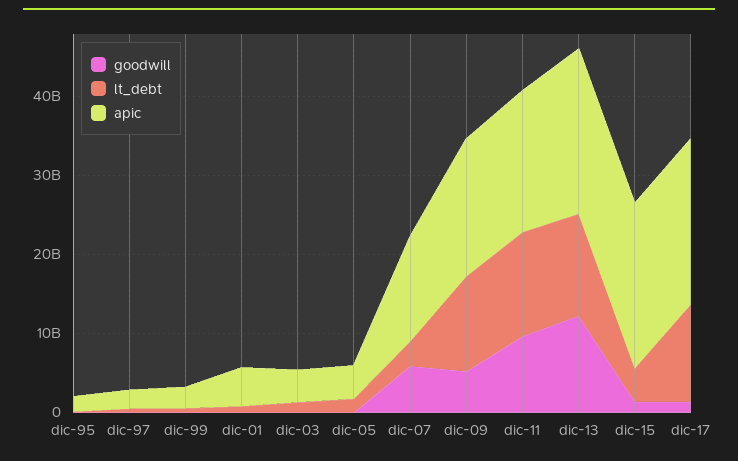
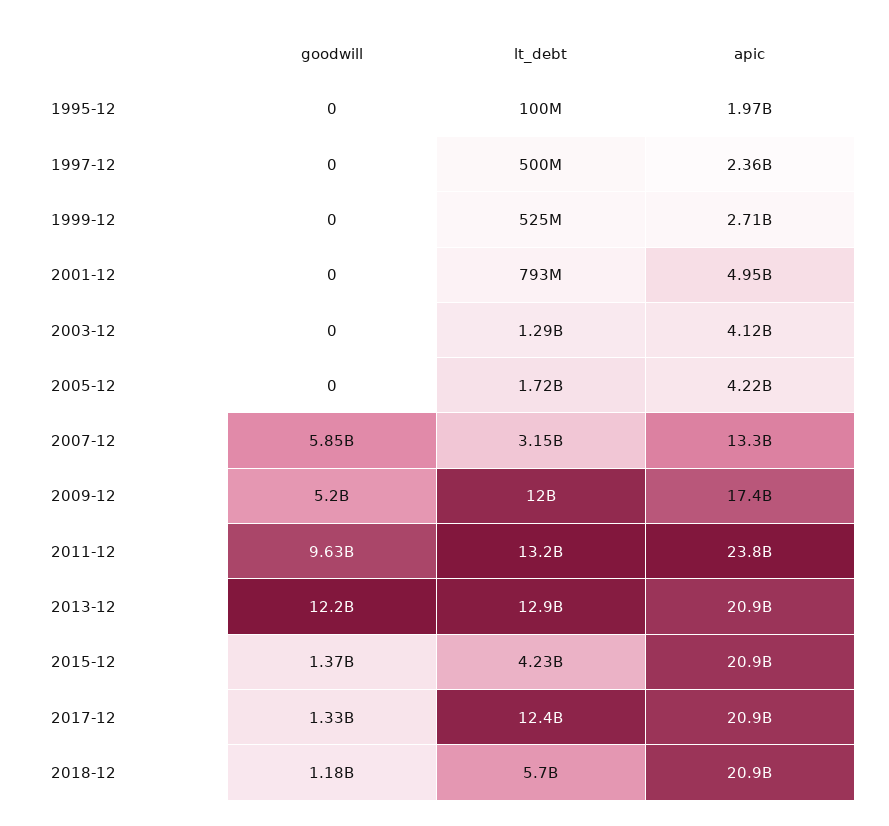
apic, dic-11: 18000000000 -> 23800000000
goodwill, 2018-12: none -> 1180000000
lt_debt, 2018-12: none -> 5700000000
apic, 2018-12: none -> 20900000000

